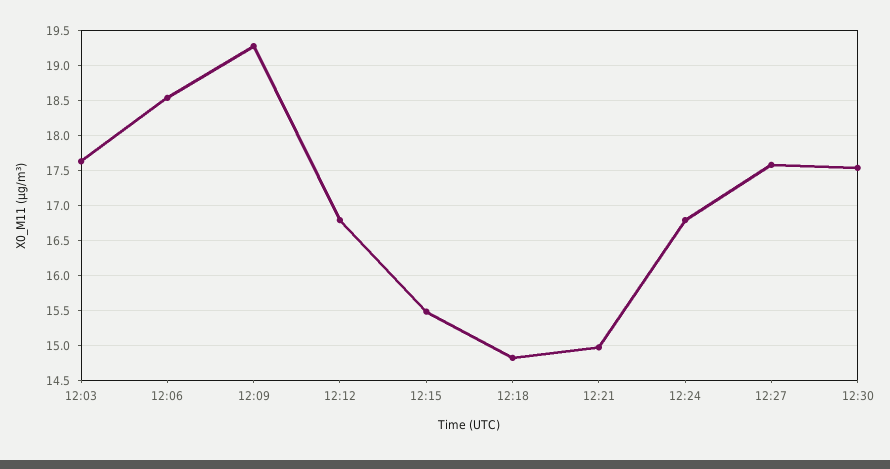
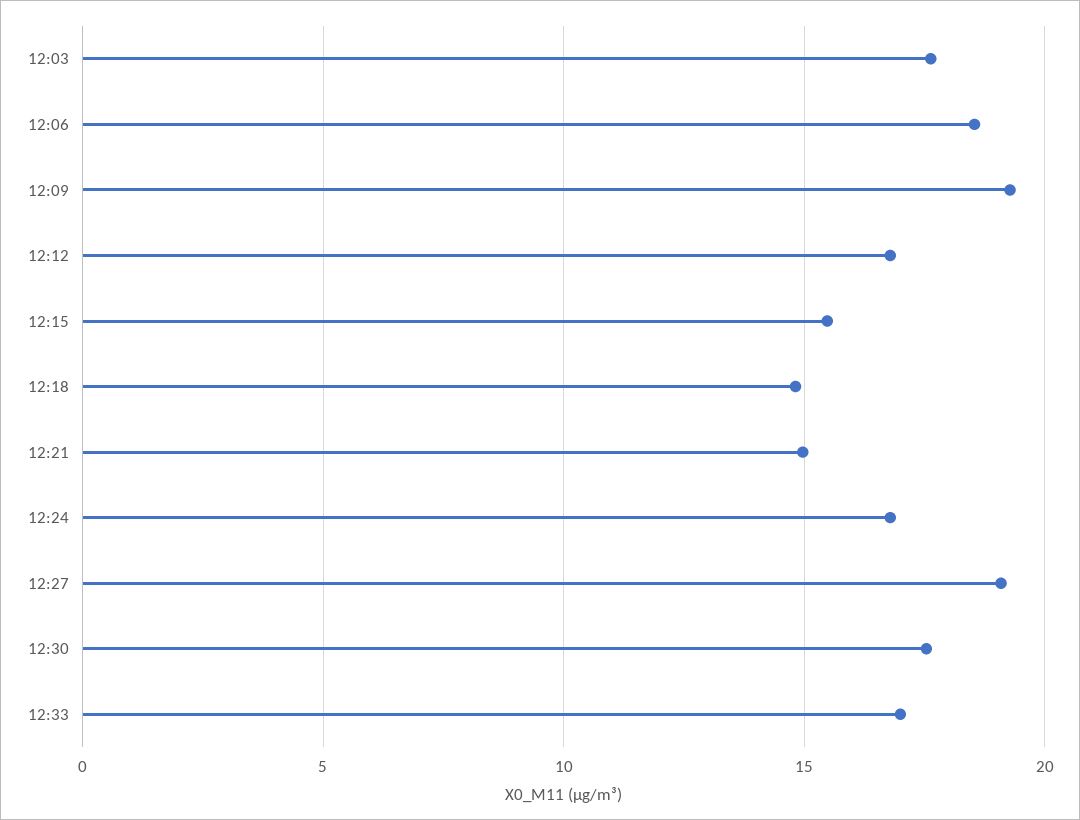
12:27: 17.6 -> 19
12:33: none -> 17

